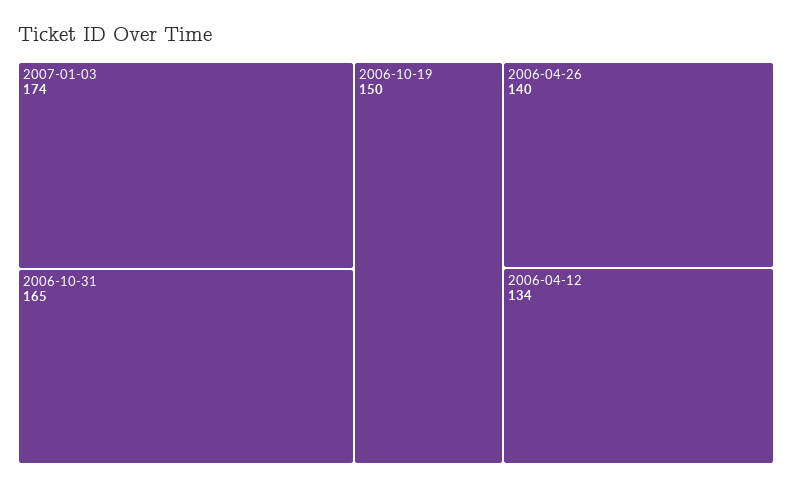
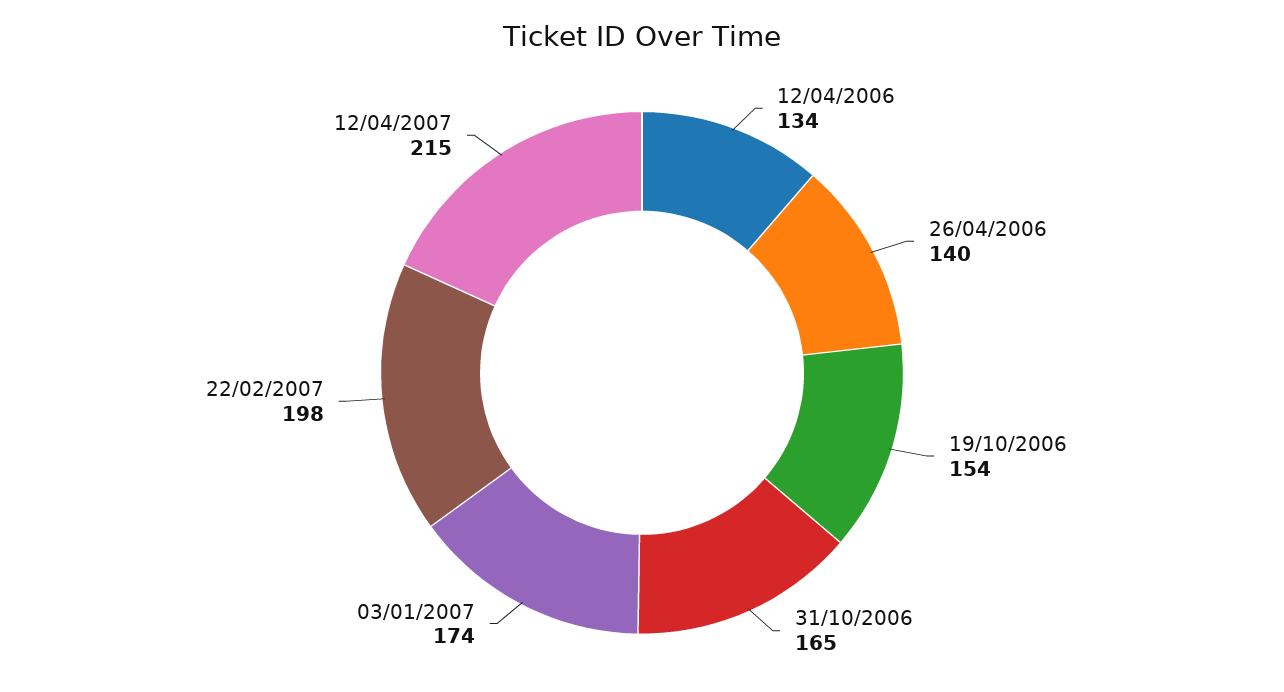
2006-10-19: 150 -> 154
22/02/2007: none -> 198
12/04/2007: none -> 215

